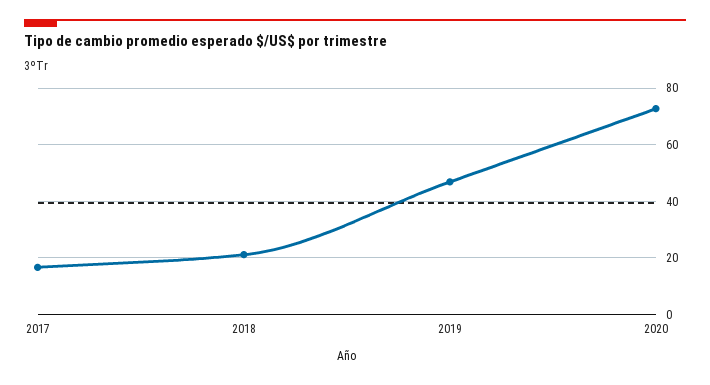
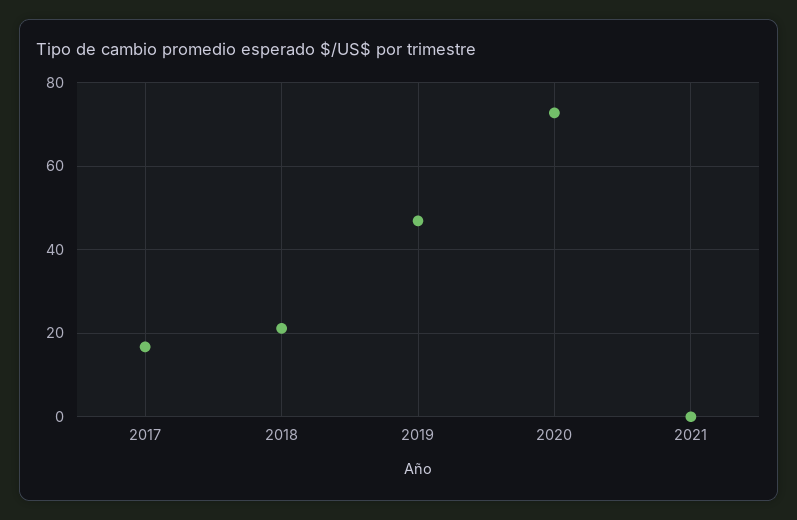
2021: none -> 0

